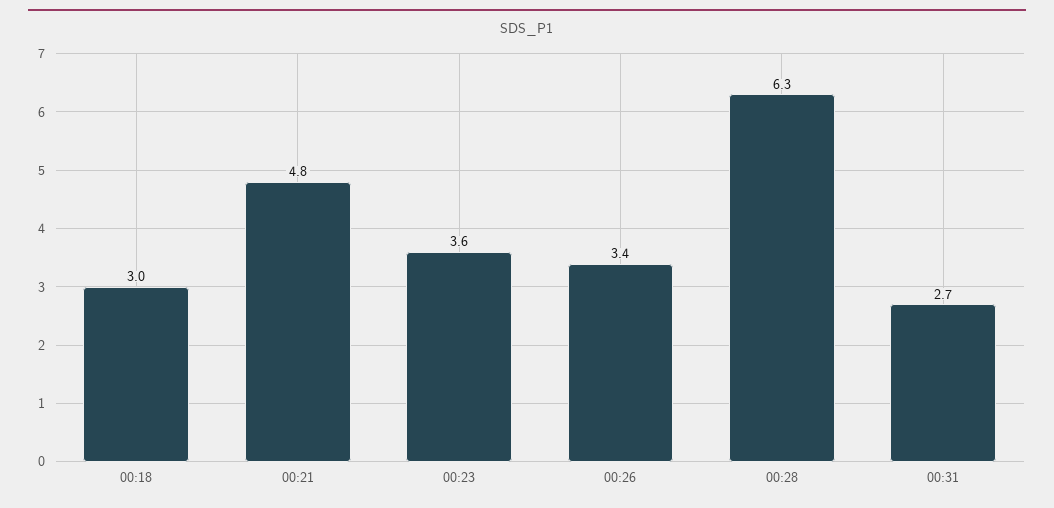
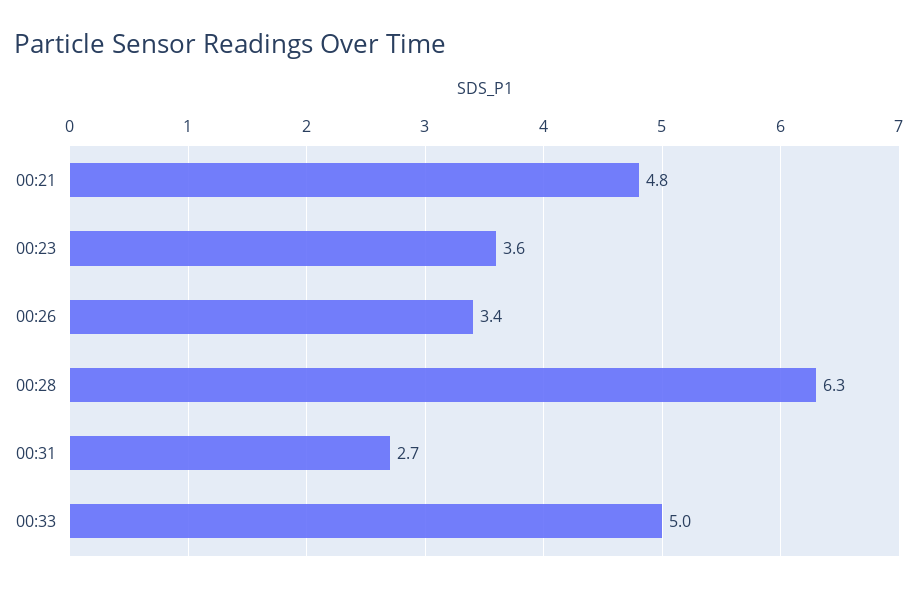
00:18: 3 -> none
00:33: none -> 5

